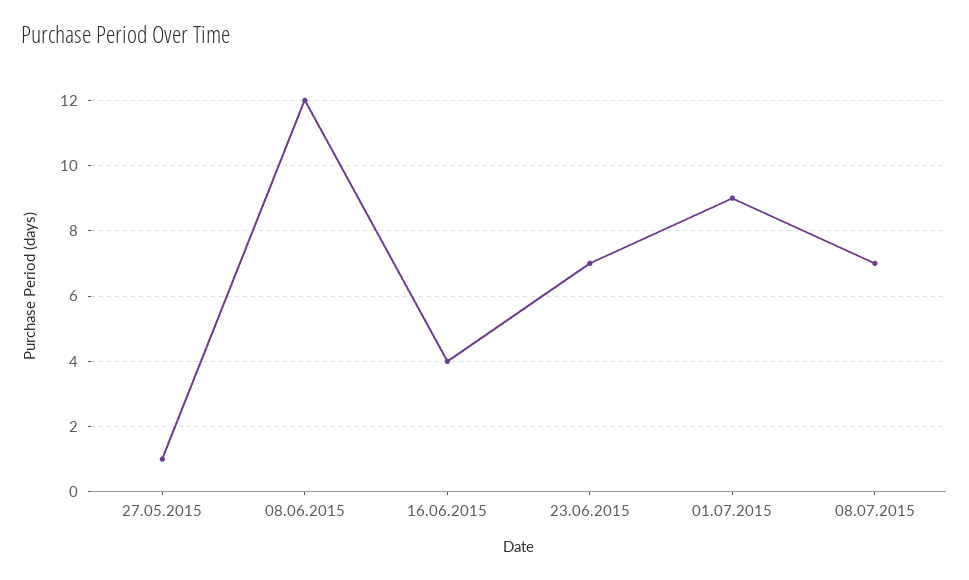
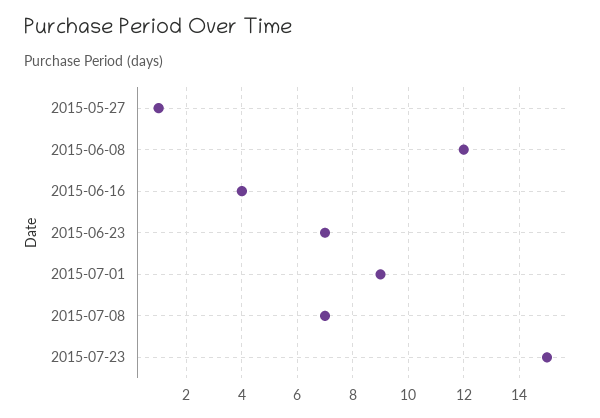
2015-07-23: none -> 15

